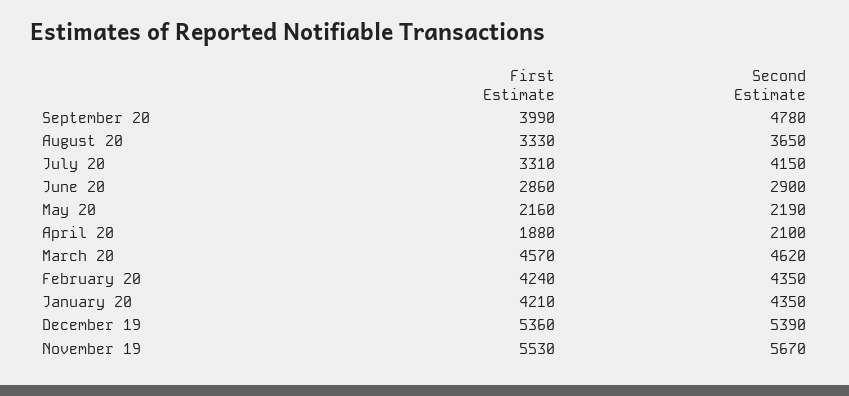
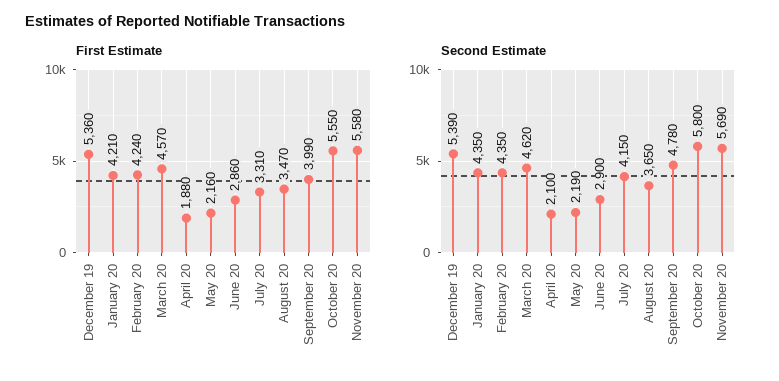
First Estimate, August 20: 3330 -> 3470
First Estimate, November 19: 5530 -> none
Second Estimate, November 19: 5670 -> none
First Estimate, October 20: none -> 5550
First Estimate, November 20: none -> 5580
Second Estimate, October 20: none -> 5800
Second Estimate, November 20: none -> 5690

